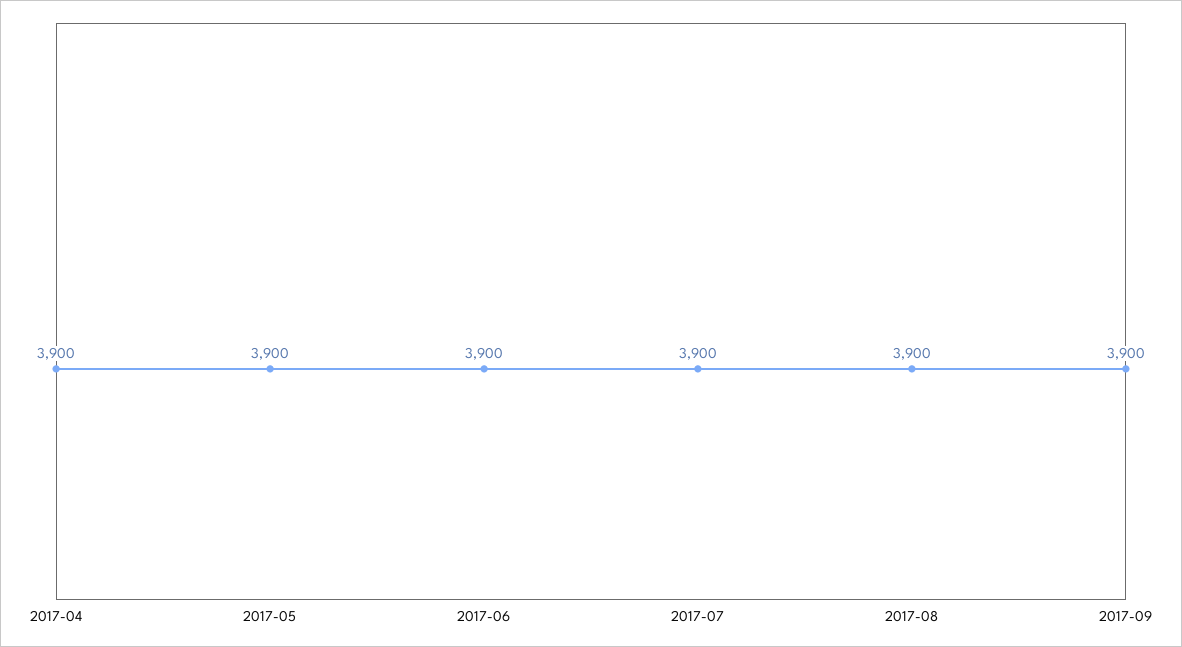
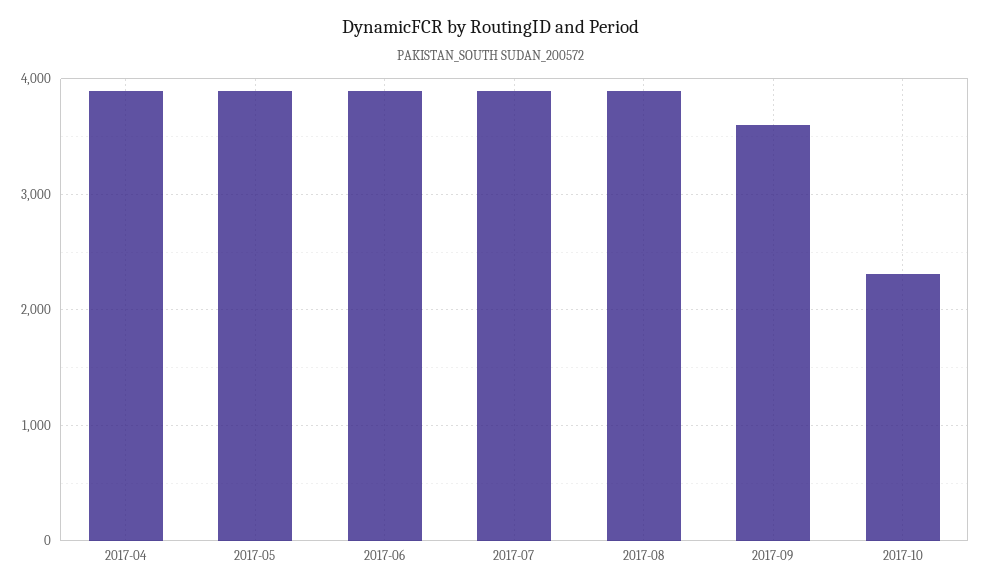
2017-09: 3900 -> 3600
2017-10: none -> 2300

